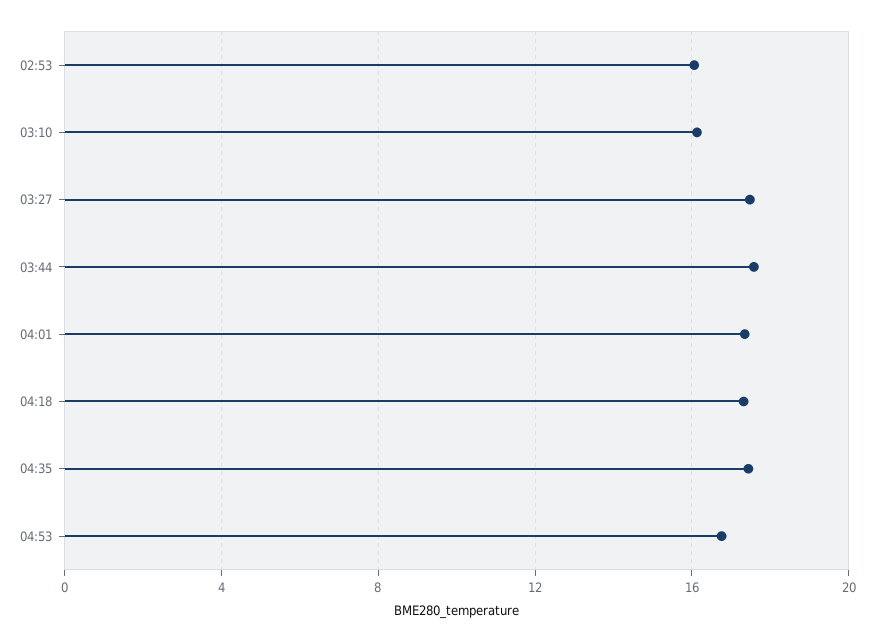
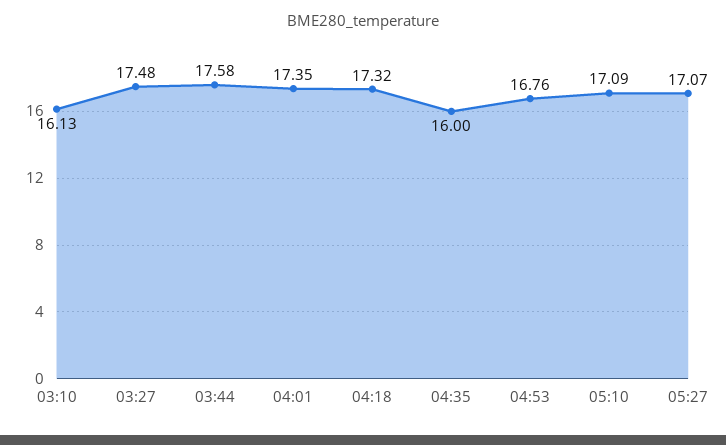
02:53: 16 -> none
04:35: 17.5 -> 16
05:10: none -> 17.09
05:27: none -> 17.07

